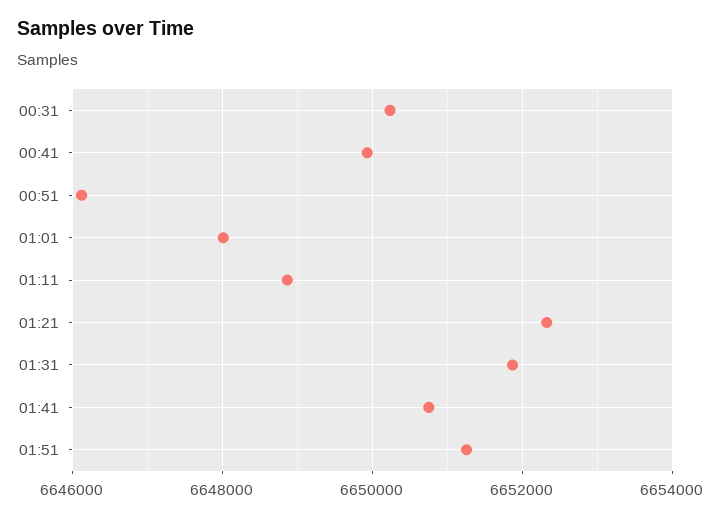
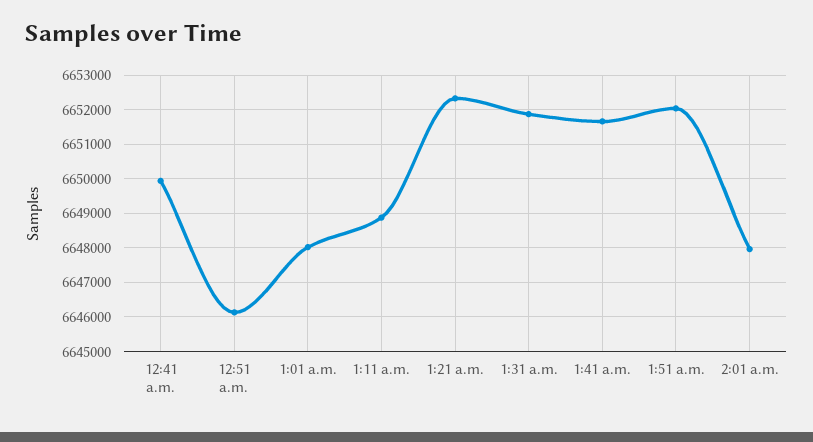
00:31: 6650200 -> none
01:41: 6650800 -> 6651600
01:51: 6651200 -> 6652000
2:01 a.m.: none -> 6648000

